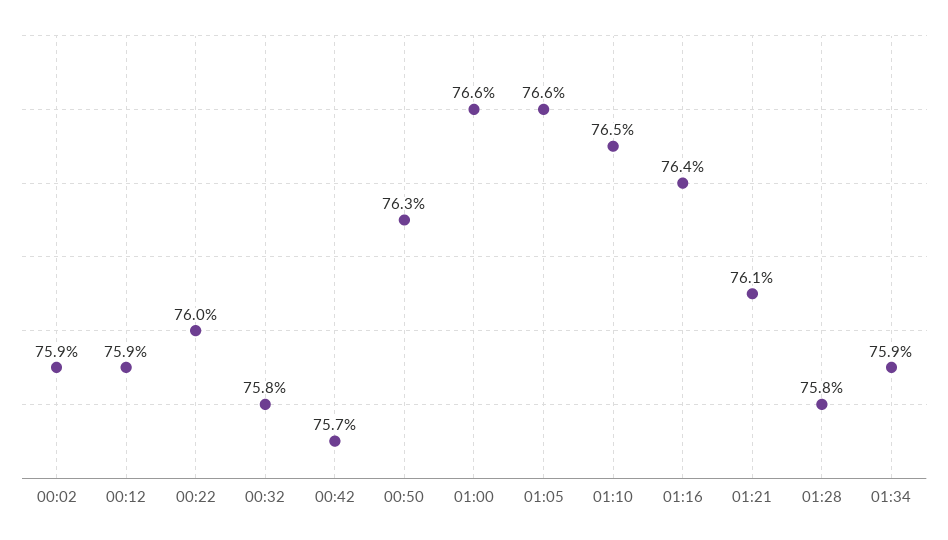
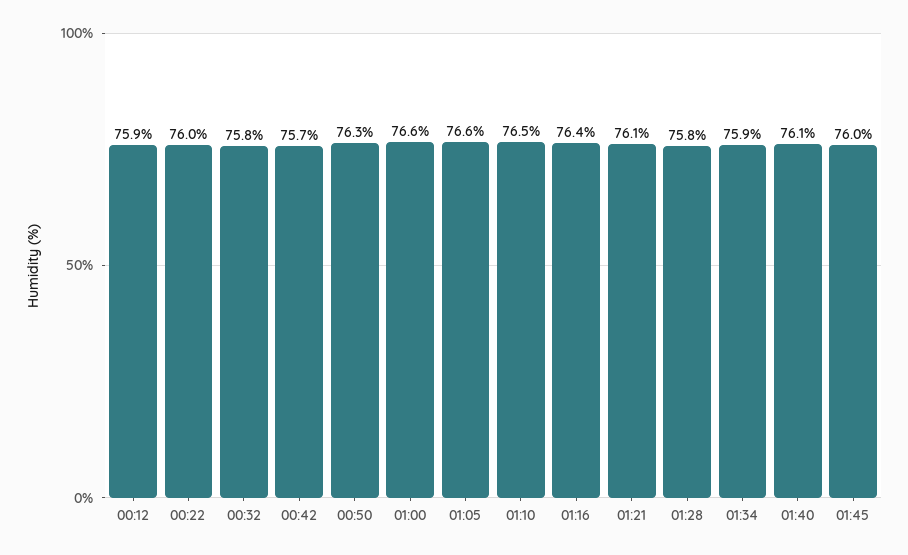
00:02: 75.9 -> none
01:40: none -> 76.1
01:45: none -> 76

